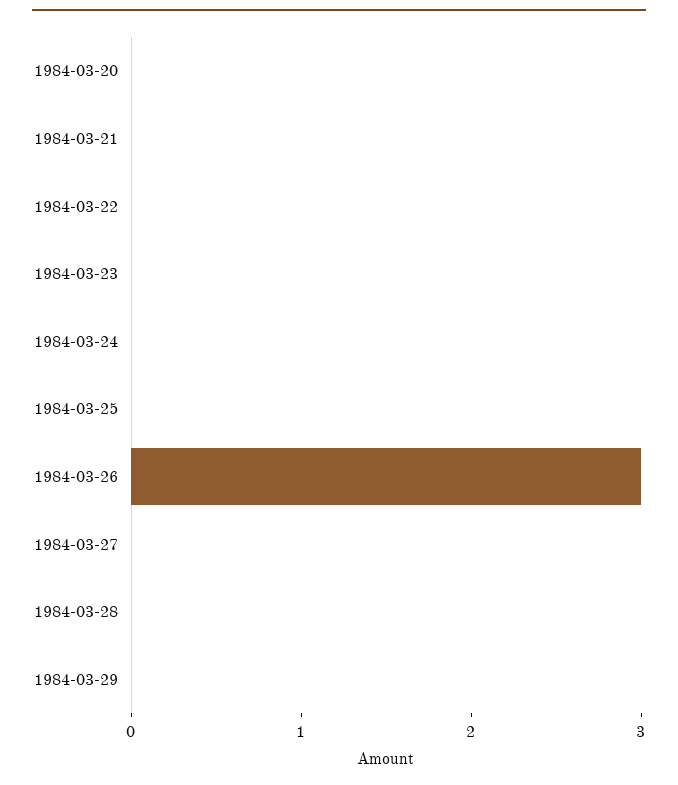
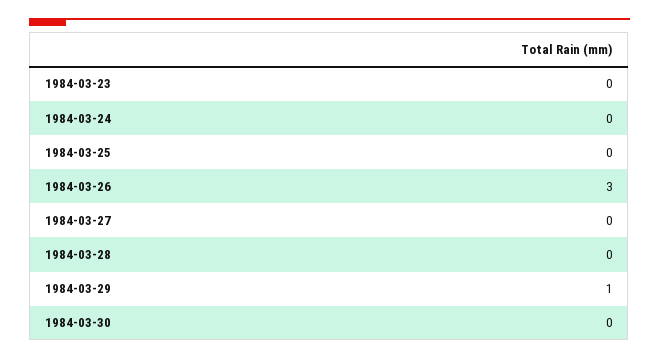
1984-03-20: 0 -> none
1984-03-21: 0 -> none
1984-03-22: 0 -> none
1984-03-29: 0 -> 1
1984-03-30: none -> 0

